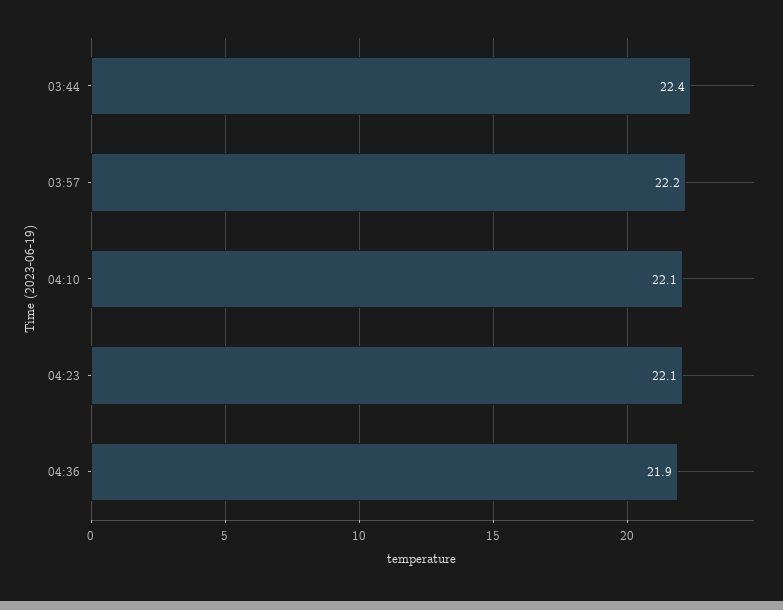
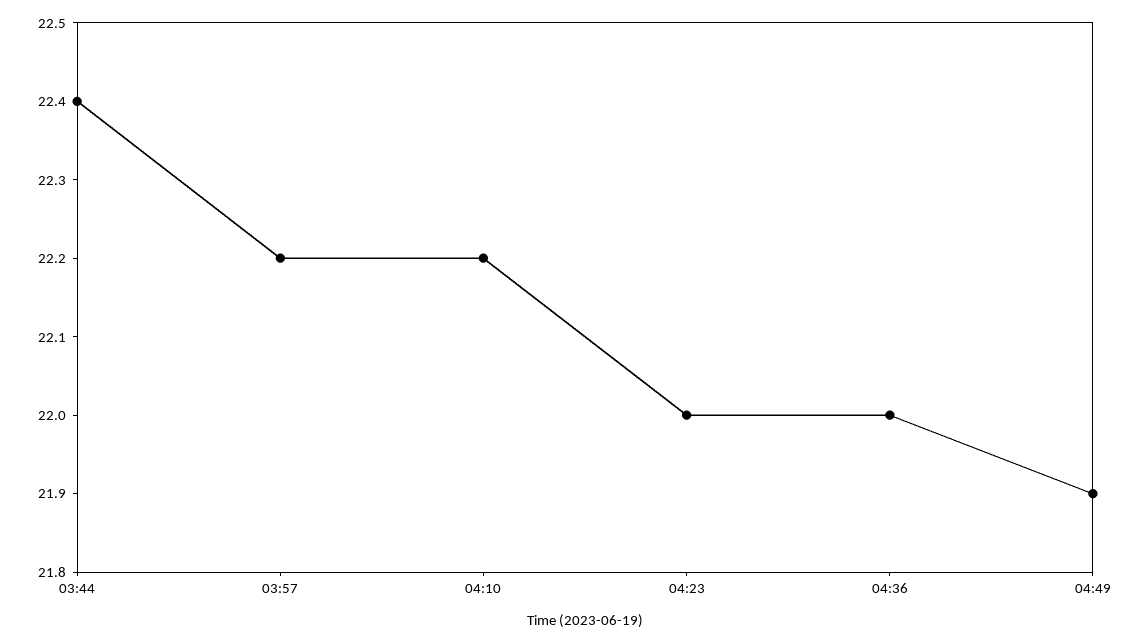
04:10: 22.1 -> 22.2
04:23: 22.1 -> 22
04:36: 21.9 -> 22
04:49: none -> 21.9

